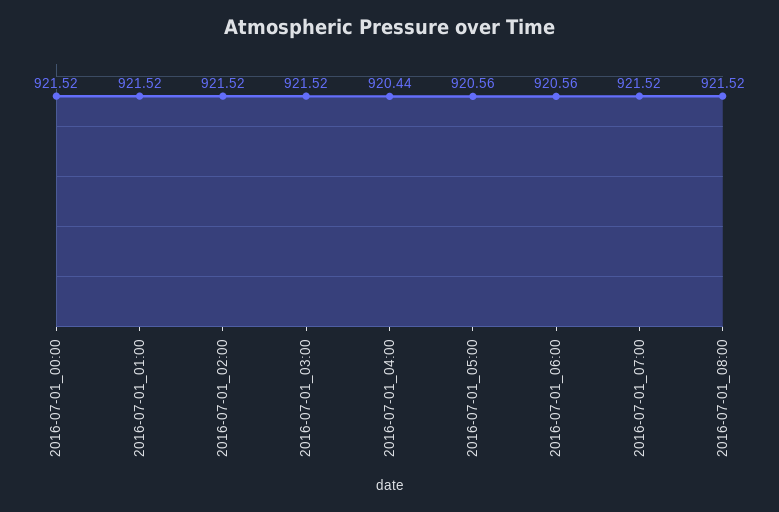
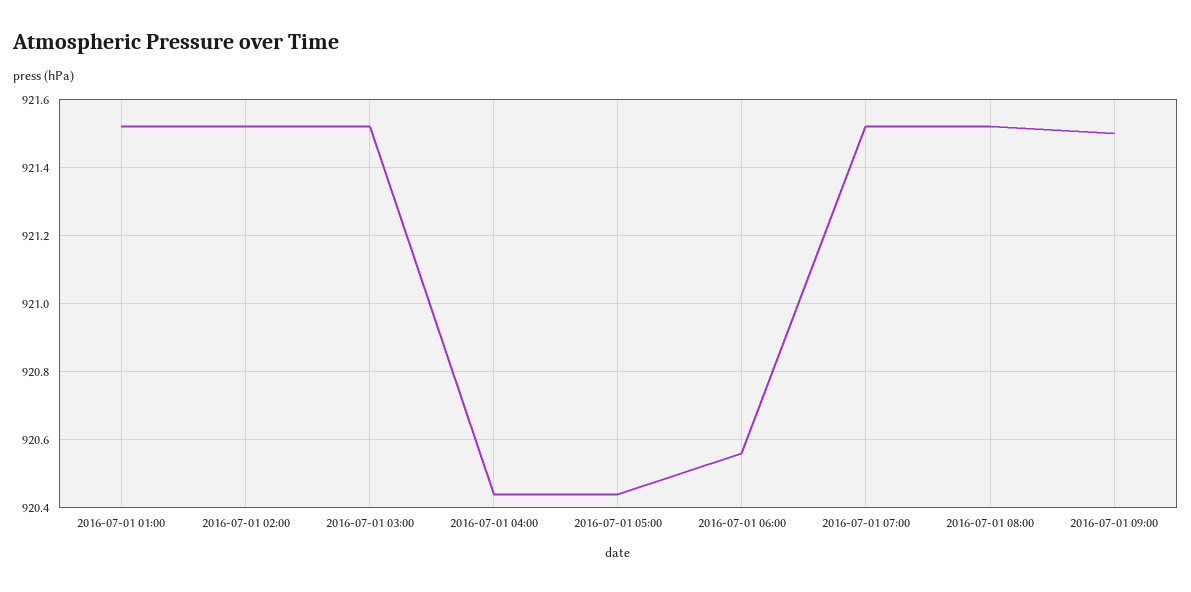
2016-07-01_00:00: 921.52 -> none
2016-07-01_05:00: 920.56 -> 920.45
2016-07-01 09:00: none -> 921.5

